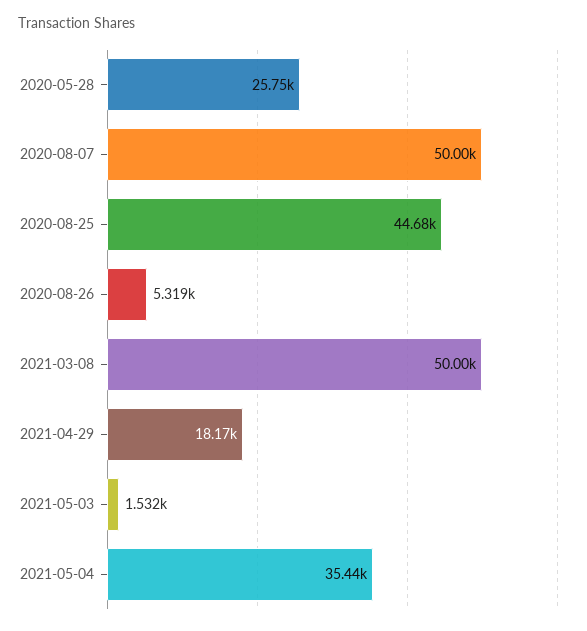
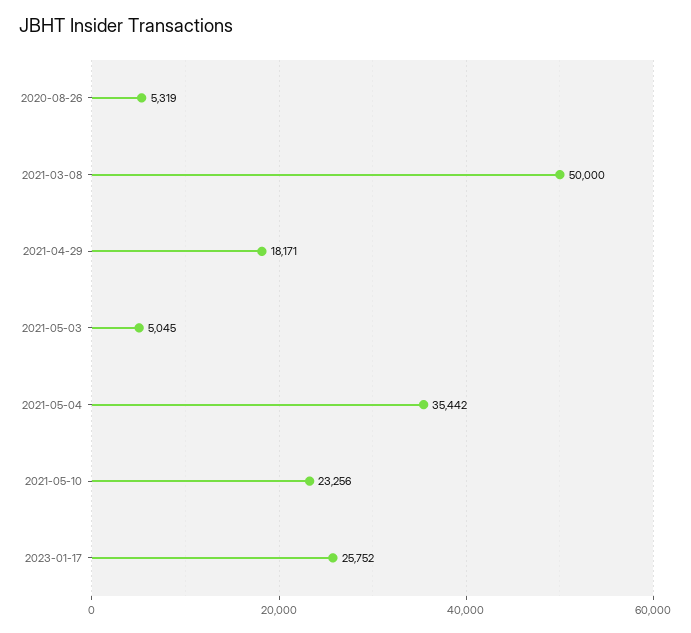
2020-05-28: 25750 -> none
2020-08-07: 50000 -> none
2020-08-25: 44680 -> none
2021-05-03: 1532 -> 5045
2021-05-10: none -> 23256
2023-01-17: none -> 25752

